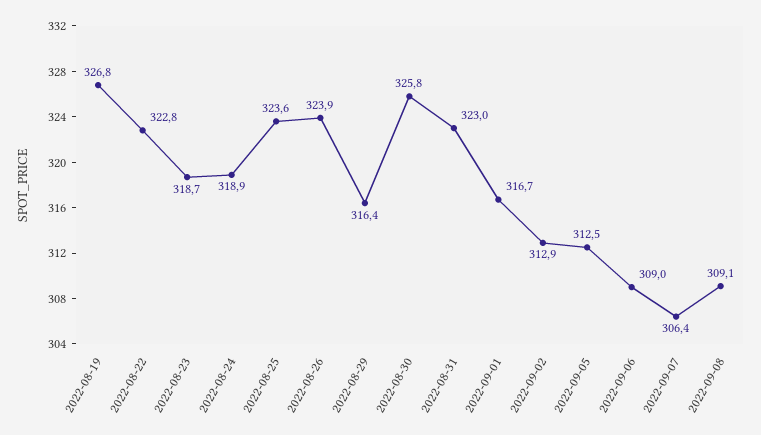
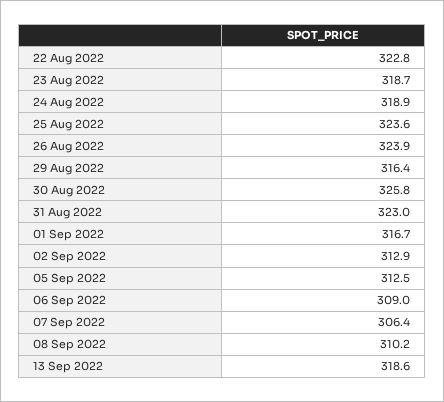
2022-08-19: 326.8 -> none
2022-09-08: 309.1 -> 310.2
13 Sep 2022: none -> 318.6

